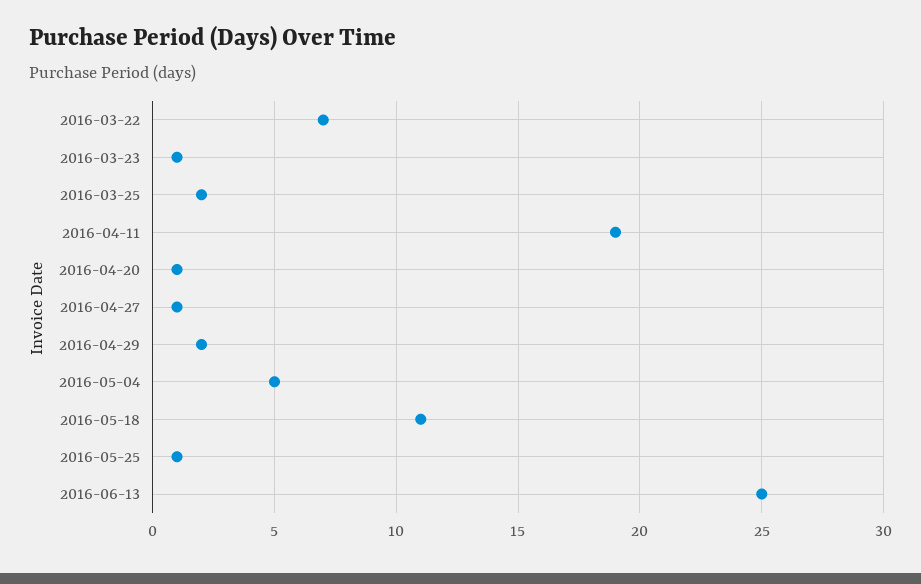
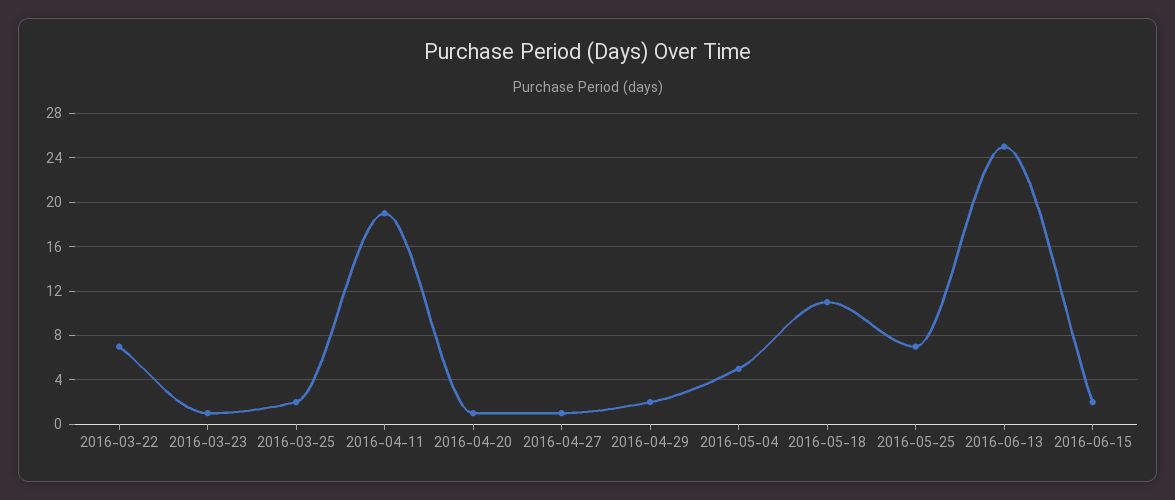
2016-05-25: 1 -> 7
2016-06-15: none -> 2

